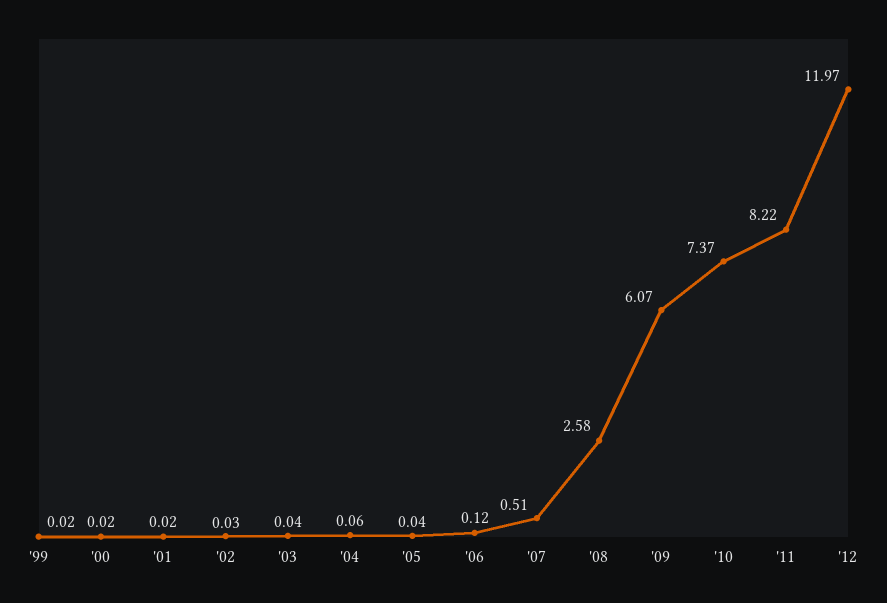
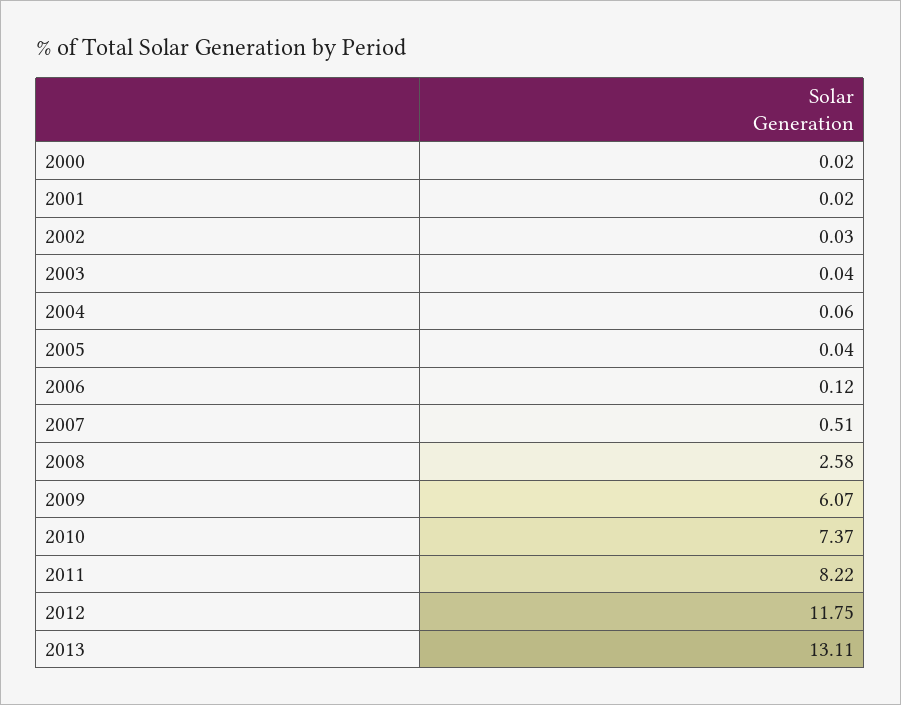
'99: 0.02 -> none
'12: 11.97 -> 11.75
2013: none -> 13.11

